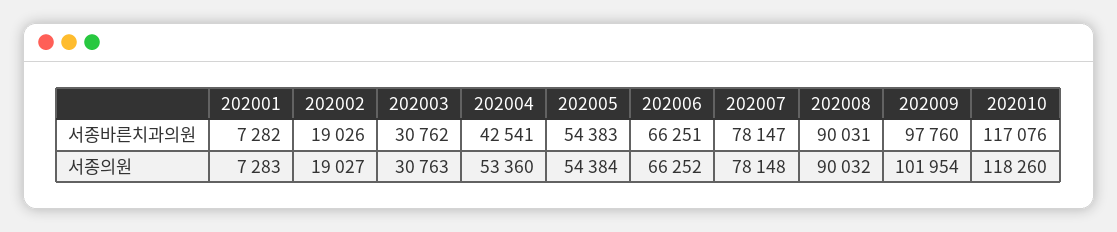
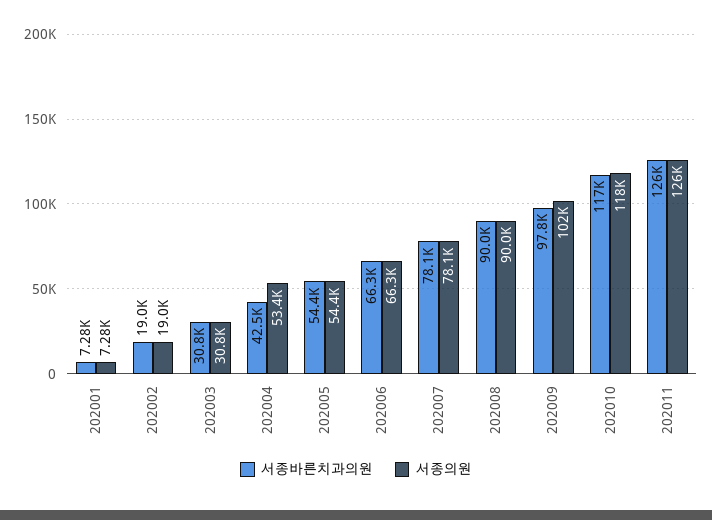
서종바른치과의원, 202011: none -> 126000
서종의원, 202011: none -> 126000

